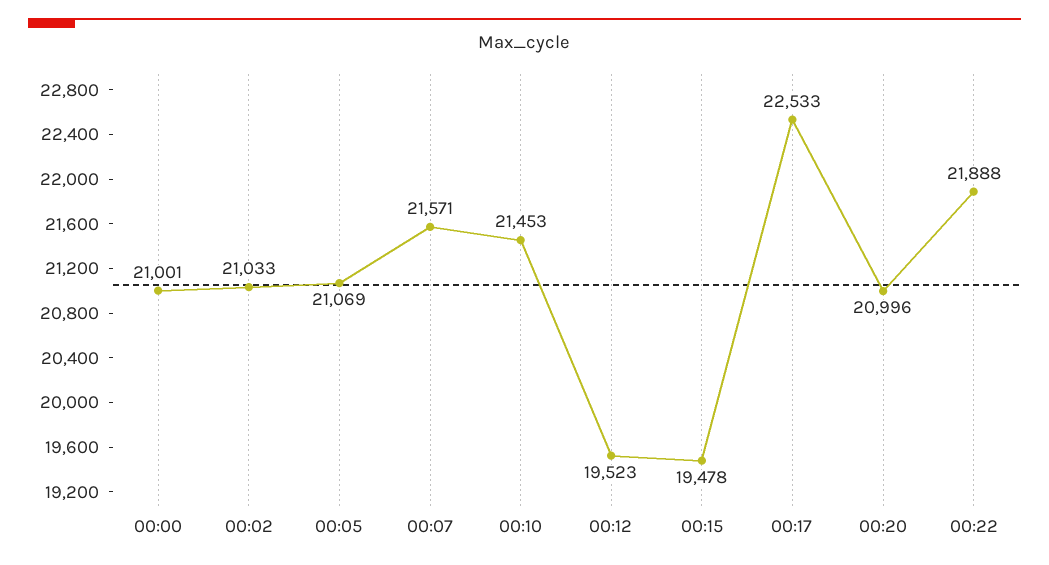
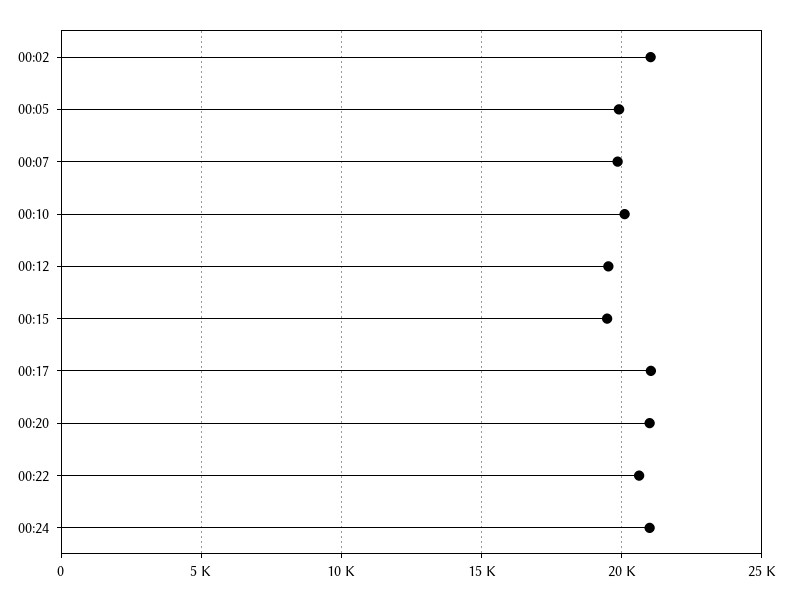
00:00: 21001 -> none
00:05: 21069 -> 20000
00:07: 21571 -> 20000
00:10: 21453 -> 20000
00:17: 22533 -> 21000
00:22: 21888 -> 20500
00:24: none -> 21000

